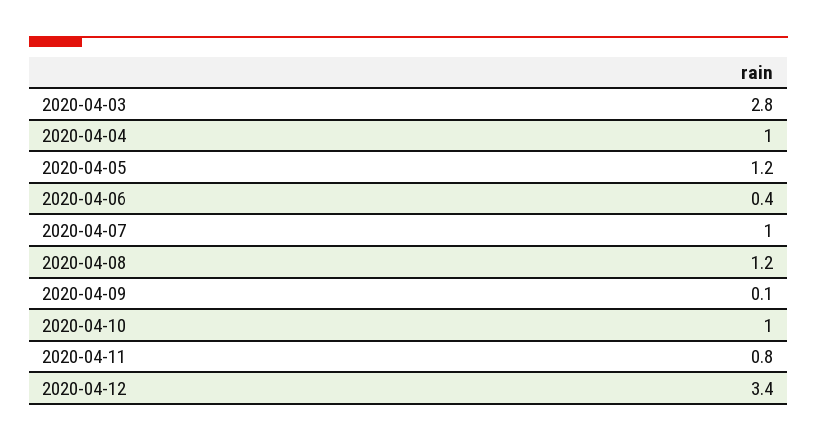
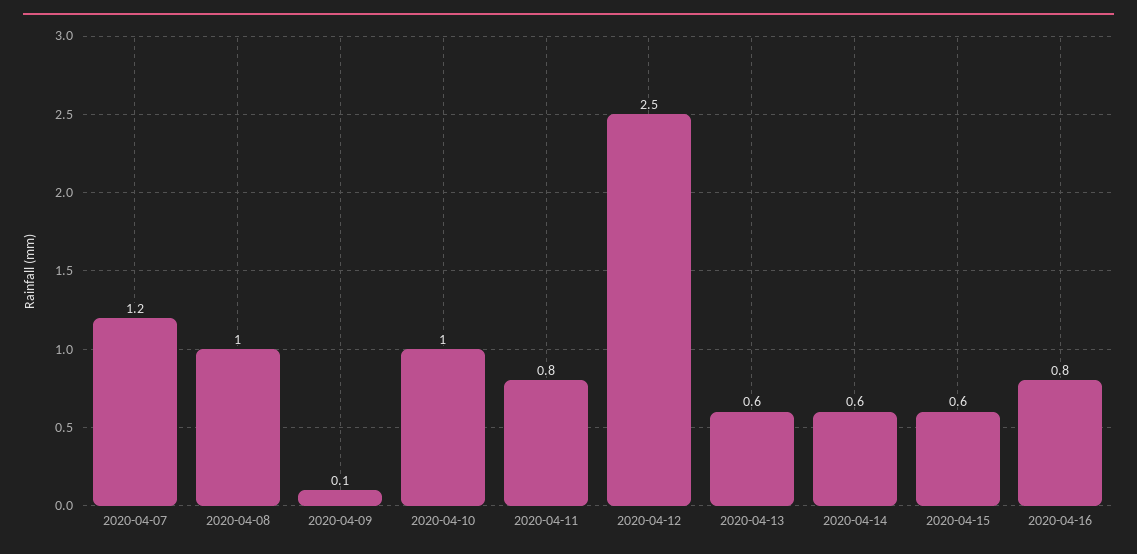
2020-04-03: 2.8 -> none
2020-04-04: 1 -> none
2020-04-05: 1.2 -> none
2020-04-06: 0.4 -> none
2020-04-07: 1 -> 1.2
2020-04-08: 1.2 -> 1
2020-04-12: 3.4 -> 2.5
2020-04-13: none -> 0.6
2020-04-14: none -> 0.6
2020-04-15: none -> 0.6
2020-04-16: none -> 0.8

